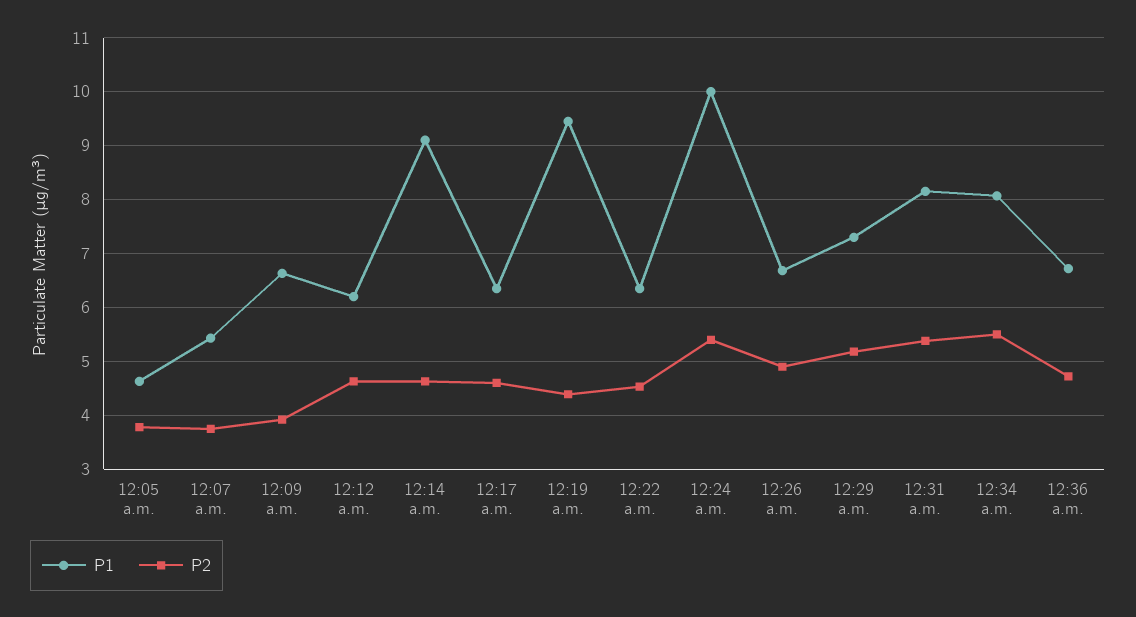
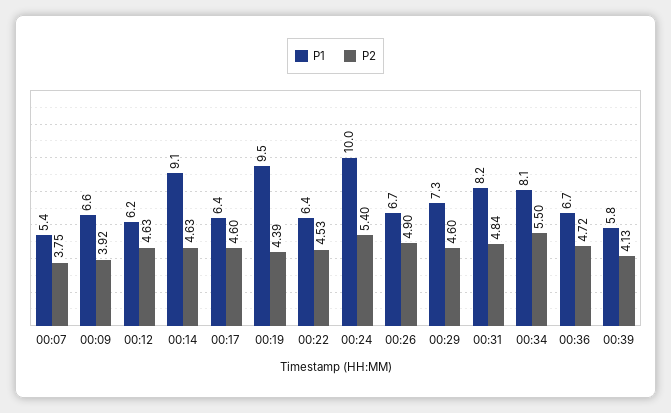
P1, 12:05 a.m.: 4.6 -> none
P2, 12:05 a.m.: 3.8 -> none
P2, 12:29 a.m.: 5.2 -> 4.6
P2, 12:31 a.m.: 5.4 -> 4.84
P1, 00:39: none -> 5.8
P2, 00:39: none -> 4.13

